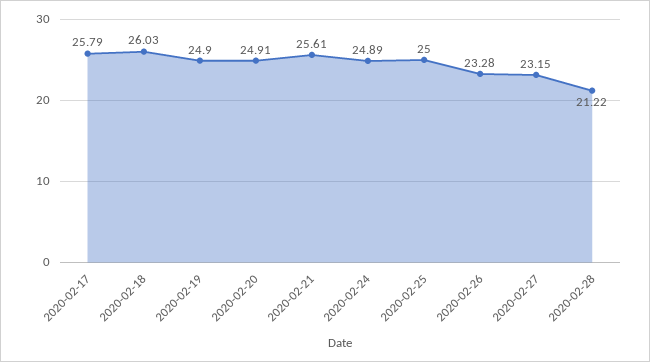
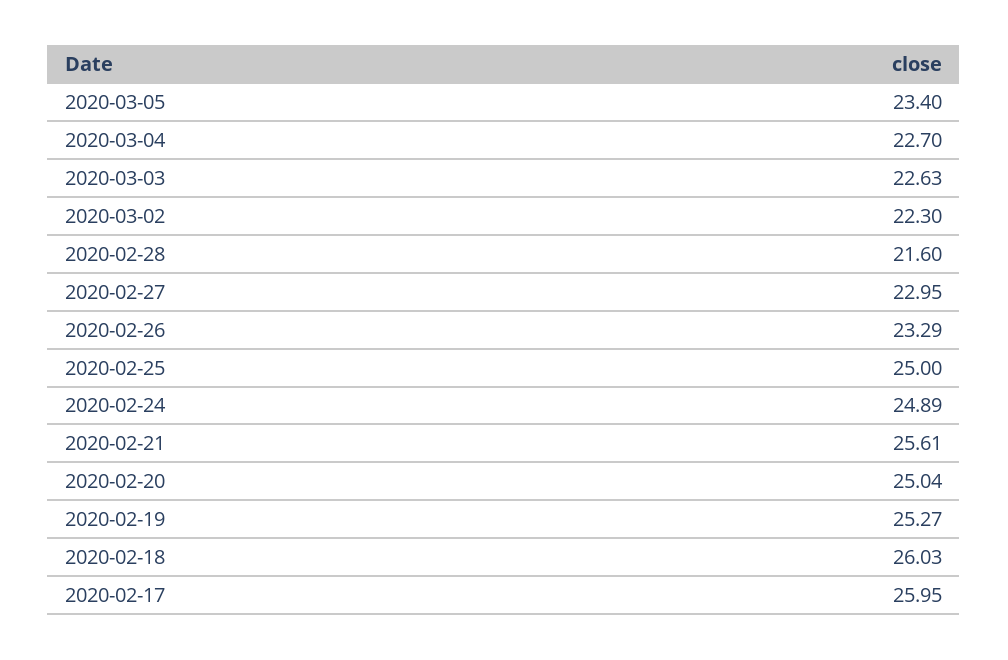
2020-02-17: 25.79 -> 25.95
2020-02-19: 24.9 -> 25.27
2020-02-20: 24.91 -> 25.04
2020-02-26: 23.28 -> 23.29
2020-02-27: 23.15 -> 22.95
2020-02-28: 21.22 -> 21.6
2020-03-05: none -> 23.4
2020-03-04: none -> 22.7
2020-03-03: none -> 22.63
2020-03-02: none -> 22.3

